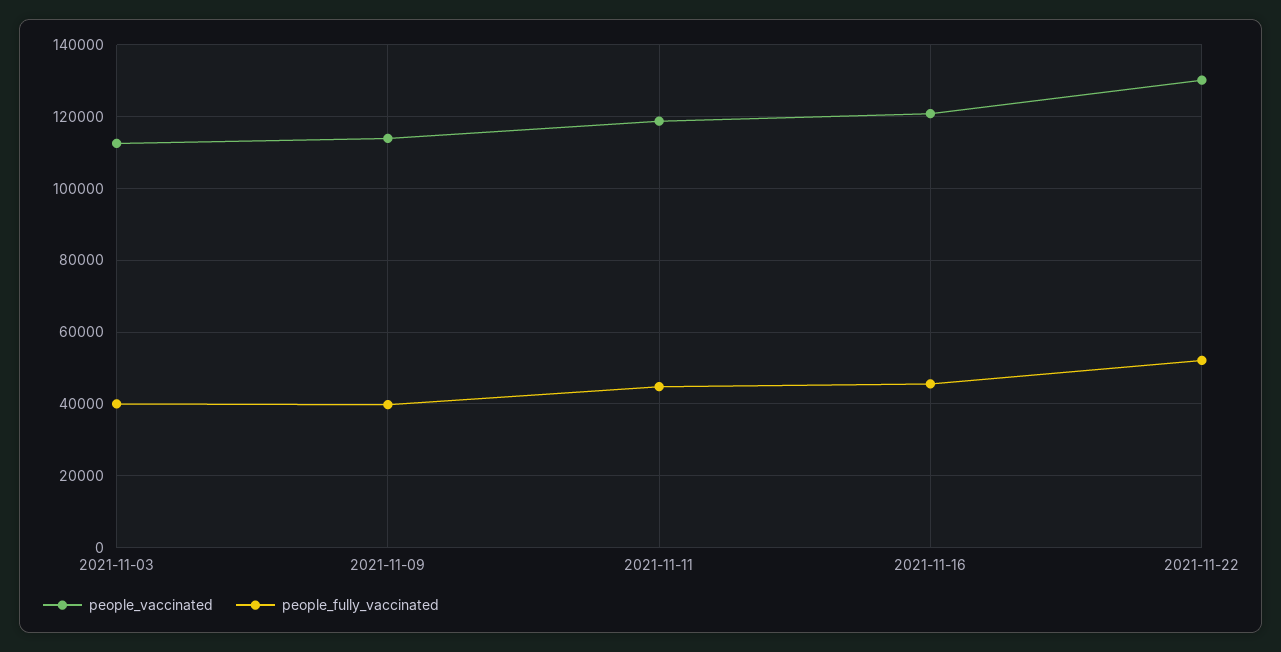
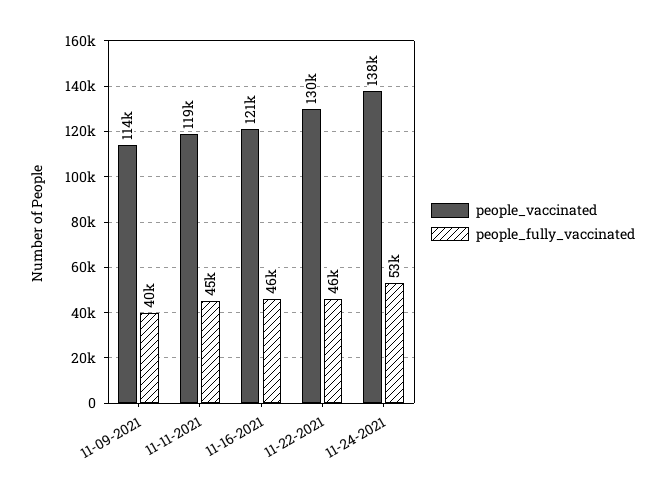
people_vaccinated, 2021-11-03: 112000 -> none
people_fully_vaccinated, 2021-11-03: 40000 -> none
people_fully_vaccinated, 2021-11-22: 52000 -> 46000
people_vaccinated, 11-24-2021: none -> 138000
people_fully_vaccinated, 11-24-2021: none -> 53000

